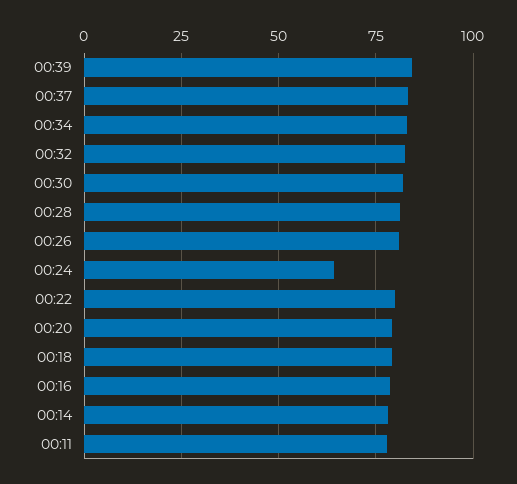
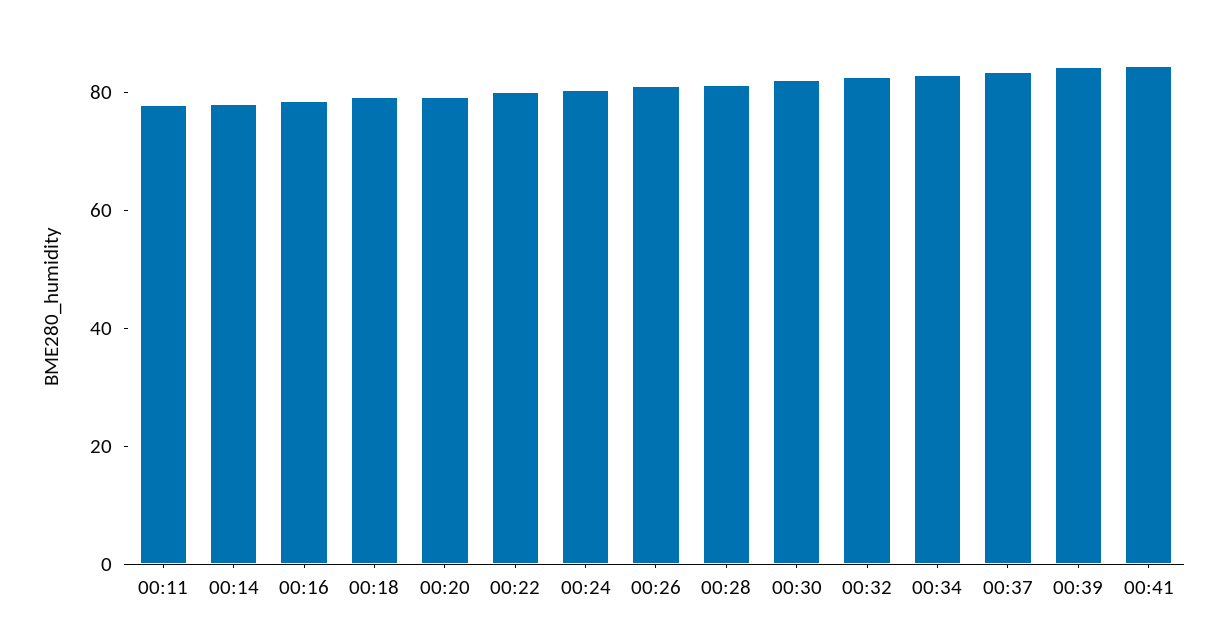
00:24: 65 -> 80
00:41: none -> 85

